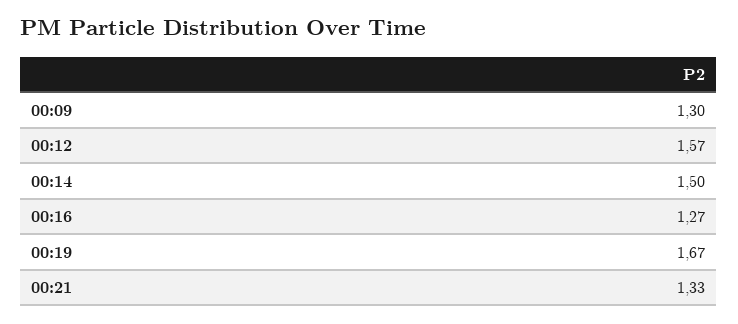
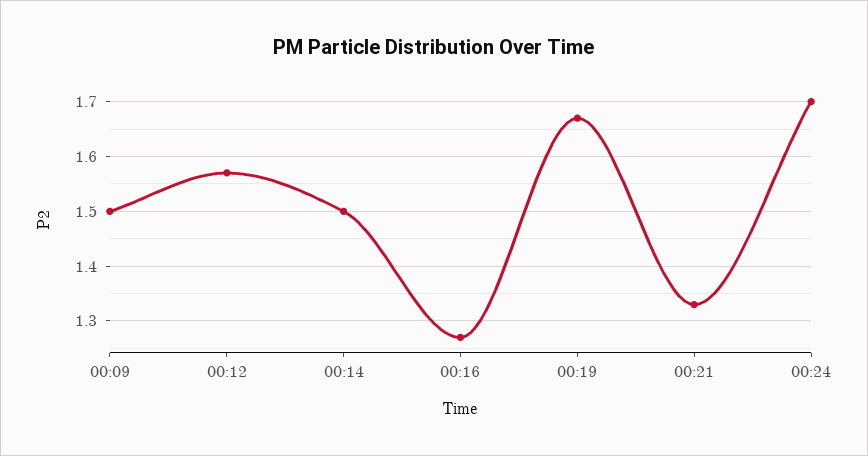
00:09: 1.3 -> 1.5
00:24: none -> 1.7

